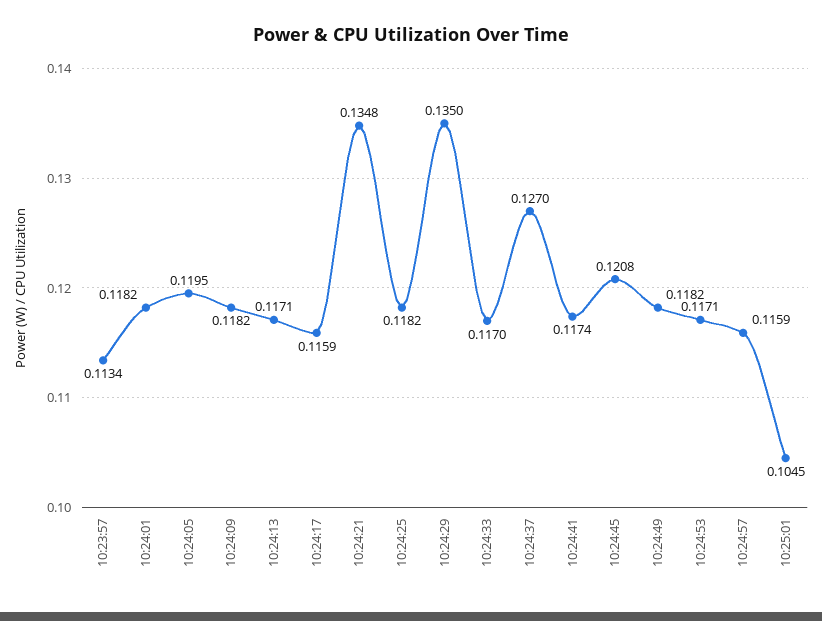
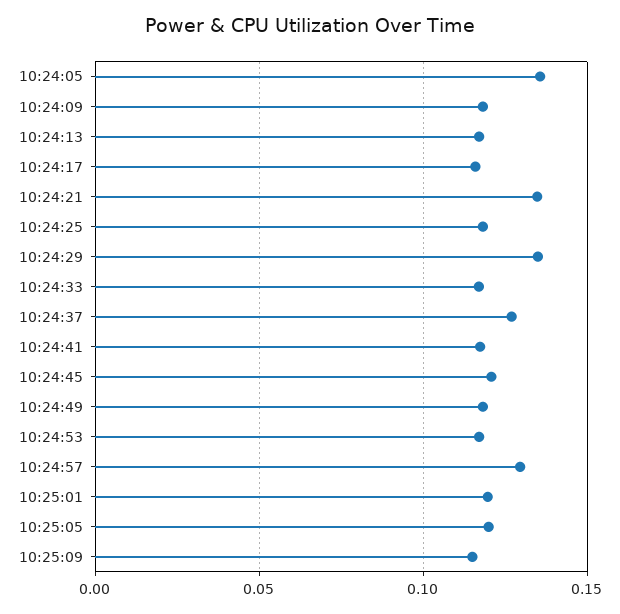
10:23:57: 0.1134 -> none
10:24:01: 0.1182 -> none
10:24:05: 0.1195 -> 0.135
10:24:57: 0.1159 -> 0.13
10:25:01: 0.1045 -> 0.12
10:25:05: none -> 0.12
10:25:09: none -> 0.115

